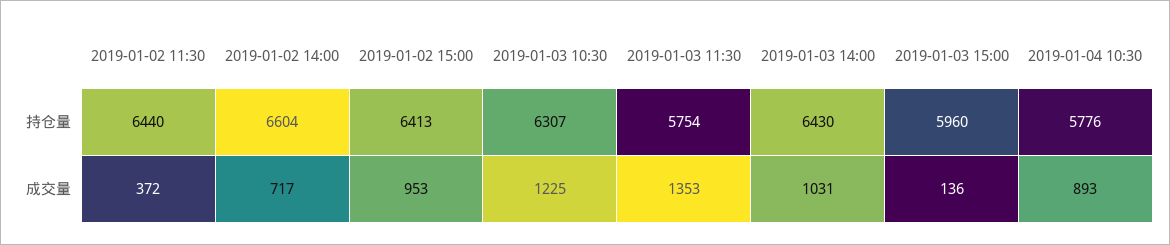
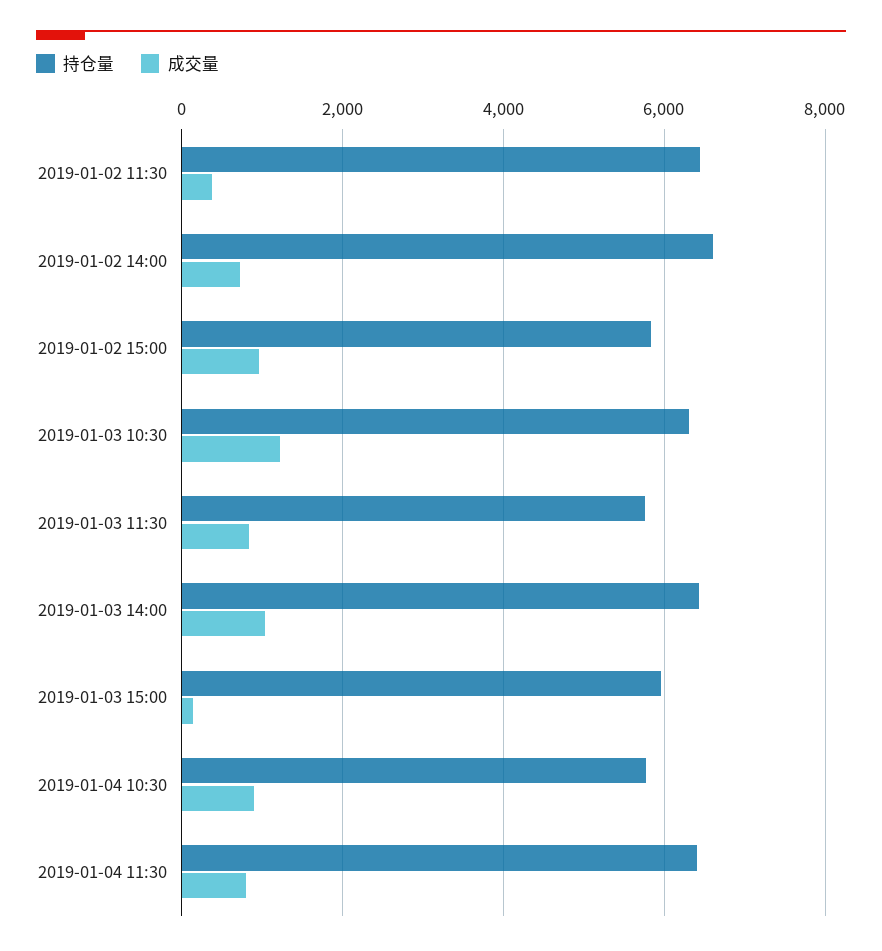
持仓量, 2019-01-02 15:00: 6413 -> 5800
成交量, 2019-01-03 11:30: 1353 -> 800
持仓量, 2019-01-04 11:30: none -> 6400
成交量, 2019-01-04 11:30: none -> 800

